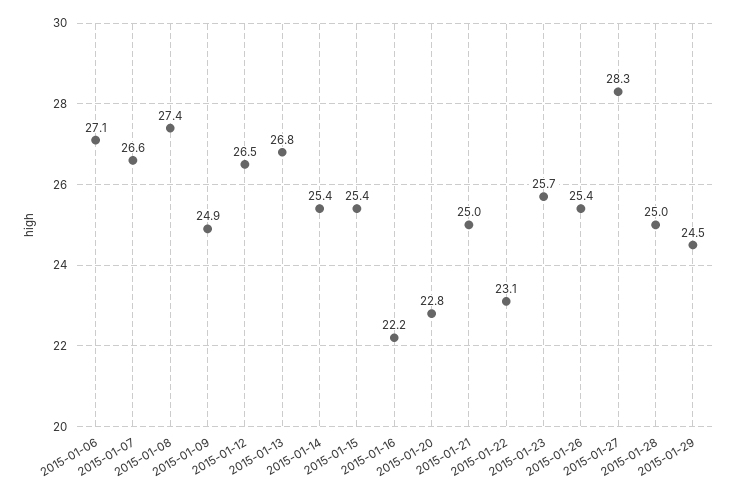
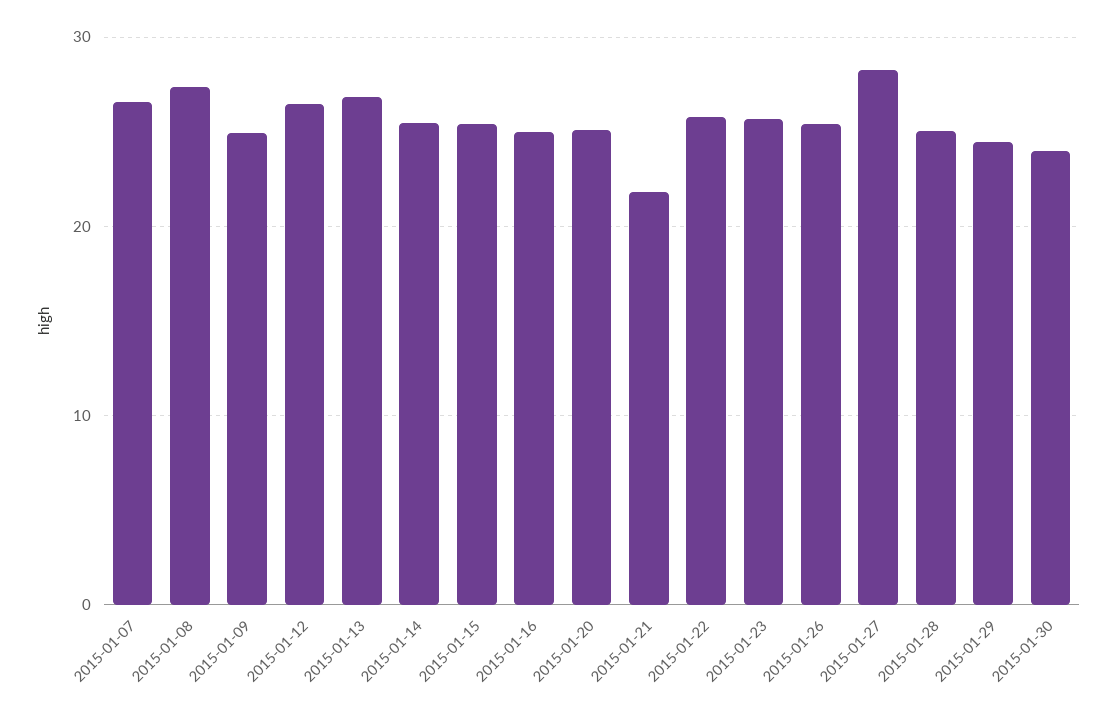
2015-01-06: 27.1 -> none
2015-01-16: 22.2 -> 25
2015-01-20: 22.8 -> 25
2015-01-21: 25 -> 22
2015-01-22: 23.1 -> 26
2015-01-30: none -> 24

